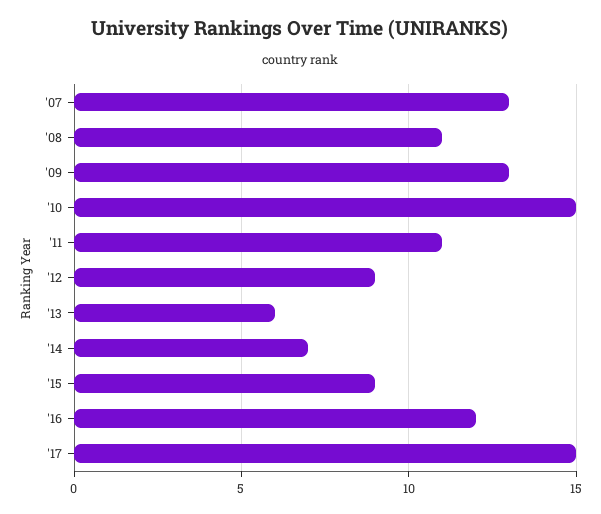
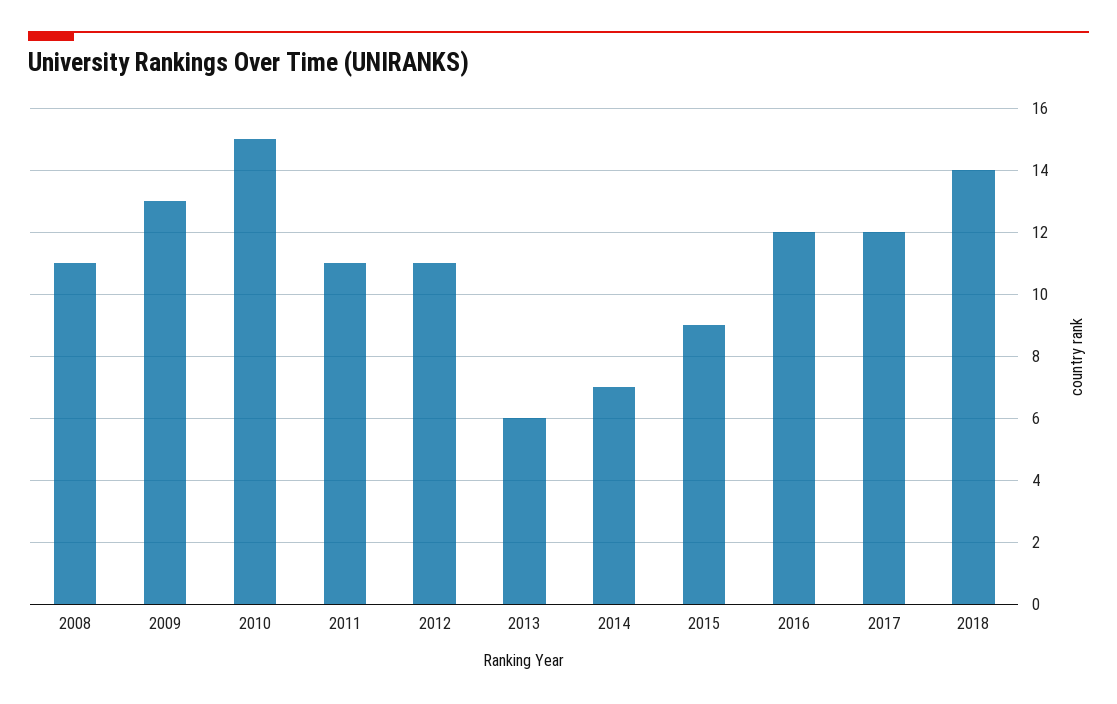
'07: 13 -> none
'12: 9 -> 11
'17: 15 -> 12
2018: none -> 14

